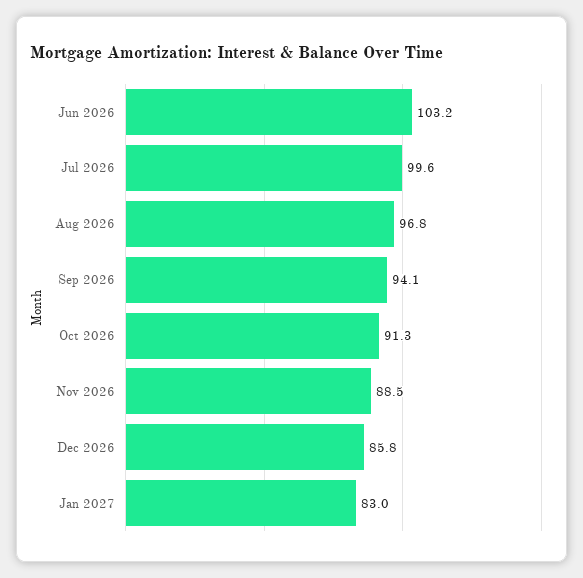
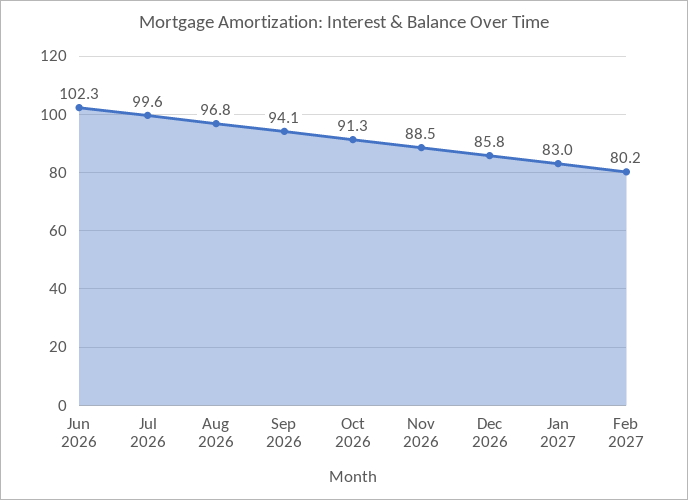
Jun 2026: 103.2 -> 102.3
Feb 2027: none -> 80.2

